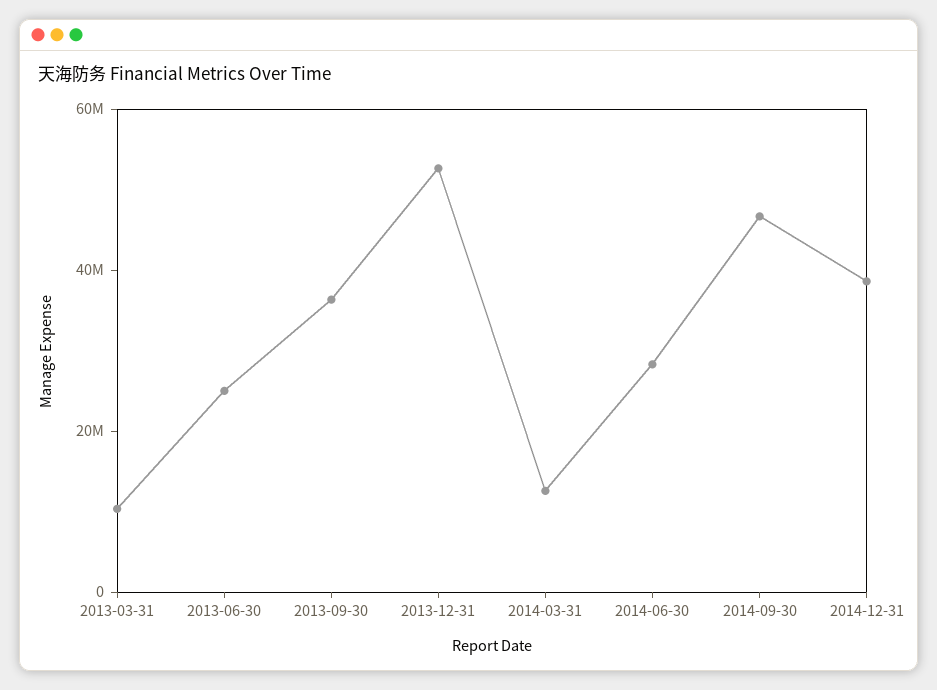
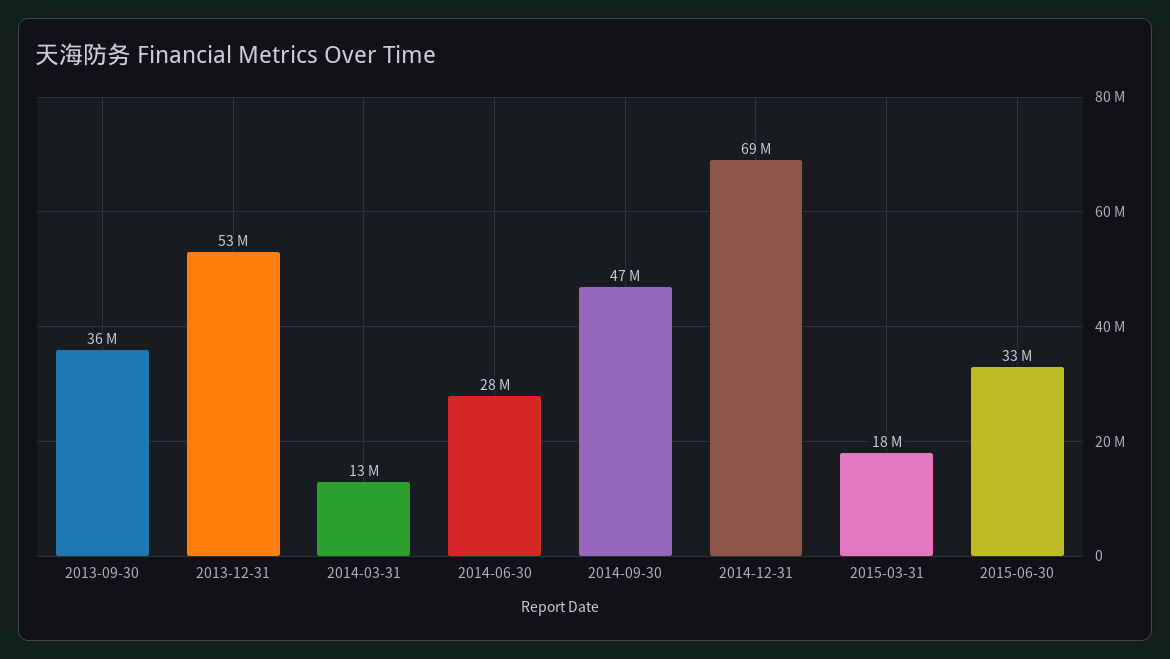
2013-03-31: 10000000 -> none
2013-06-30: 25000000 -> none
2014-12-31: 40000000 -> 69000000
2015-03-31: none -> 18000000
2015-06-30: none -> 33000000

